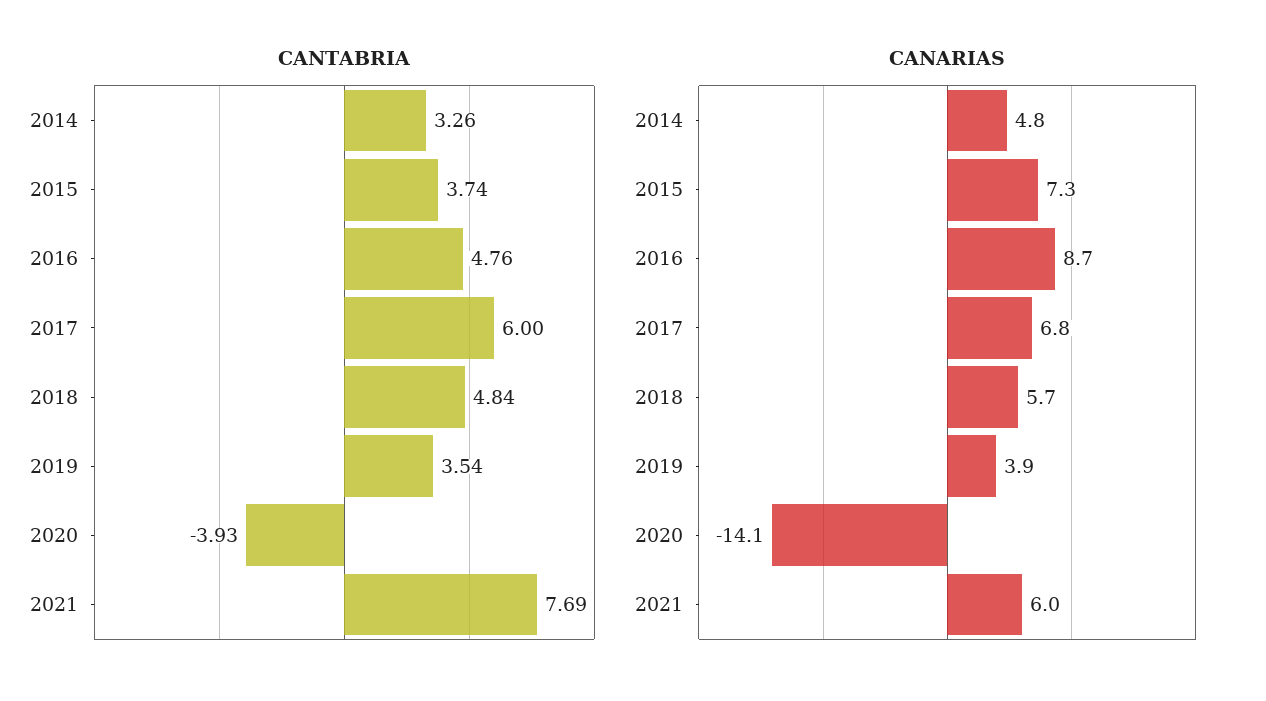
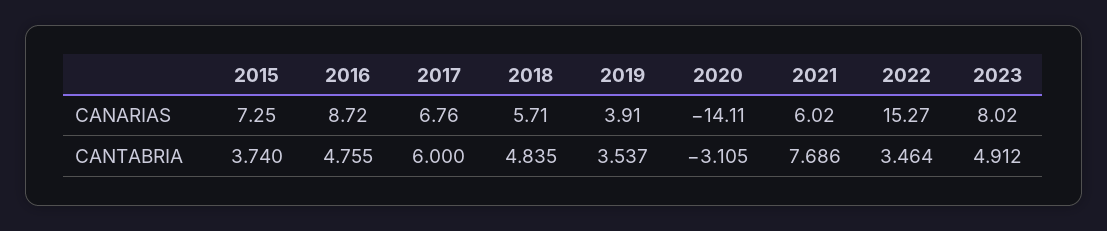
CANTABRIA, 2014: 3.26 -> none
CANTABRIA, 2020: -3.93 -> -3.105
CANARIAS, 2014: 4.8 -> none
CANARIAS, 2022: none -> 15.27
CANARIAS, 2023: none -> 8.02
CANTABRIA, 2022: none -> 3.464
CANTABRIA, 2023: none -> 4.912

